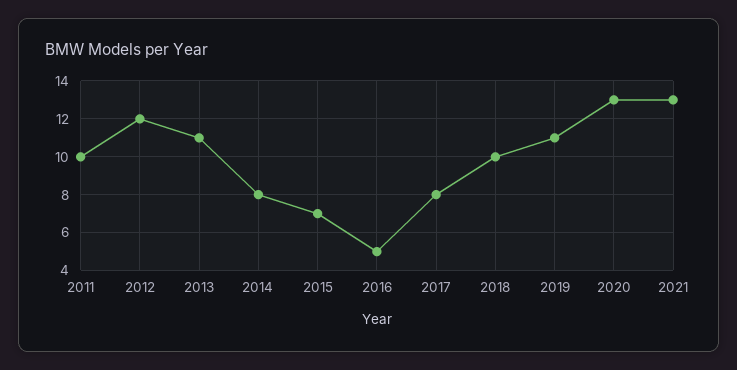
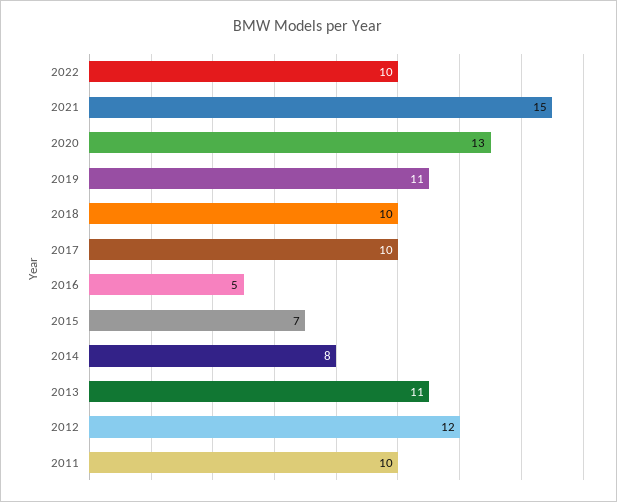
2017: 8 -> 10
2021: 13 -> 15
2022: none -> 10

